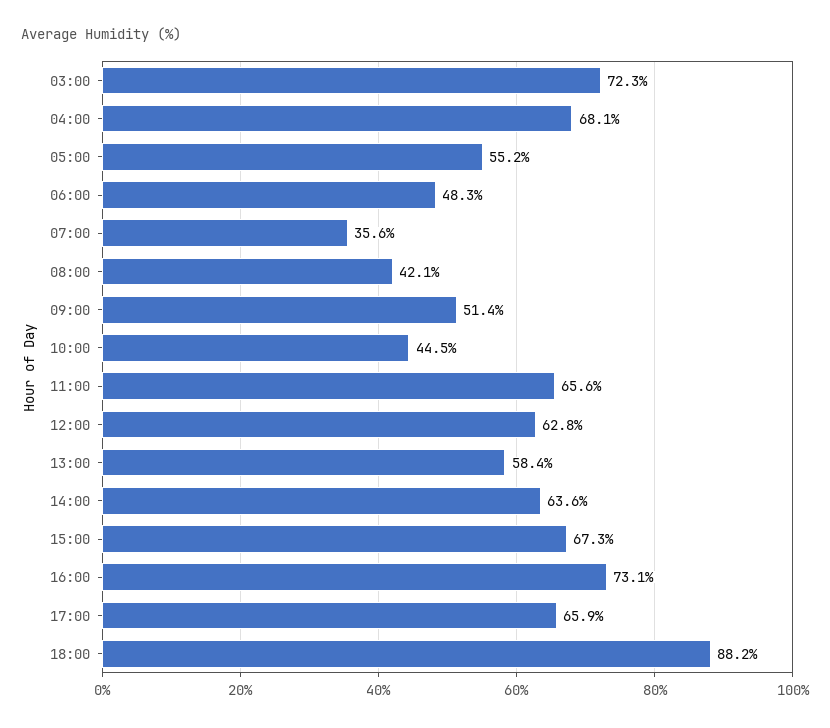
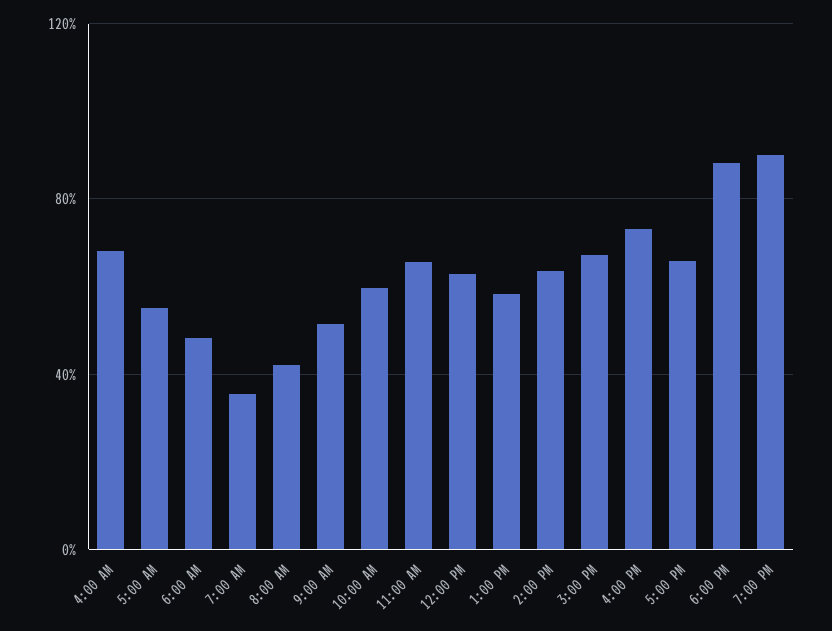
03:00: 72.3 -> none
10:00: 44.5 -> 60
7:00 PM: none -> 90

